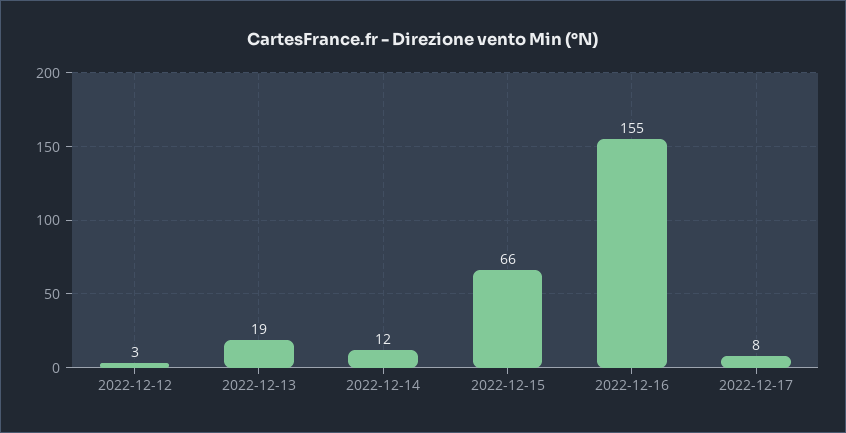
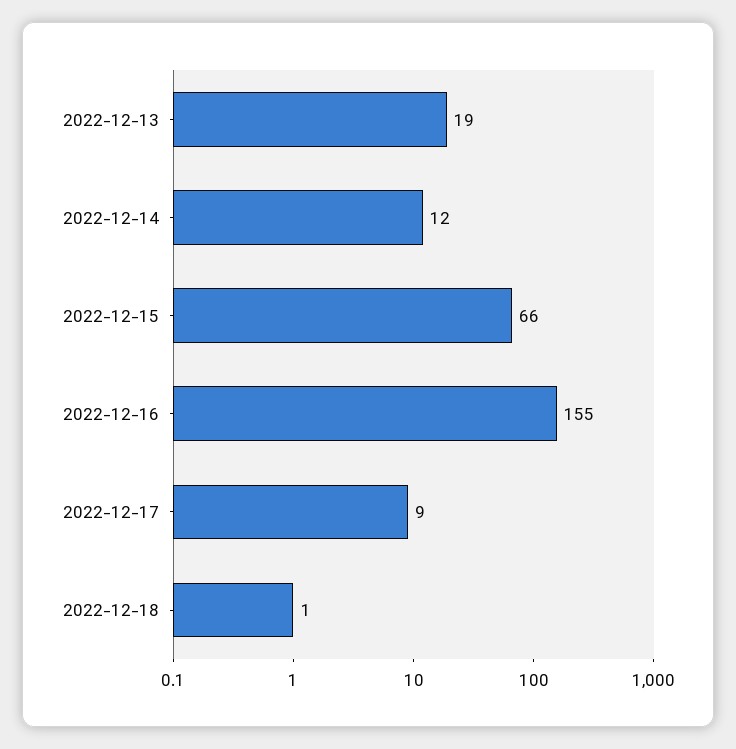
2022-12-12: 3 -> none
2022-12-17: 8 -> 9
2022-12-18: none -> 1

